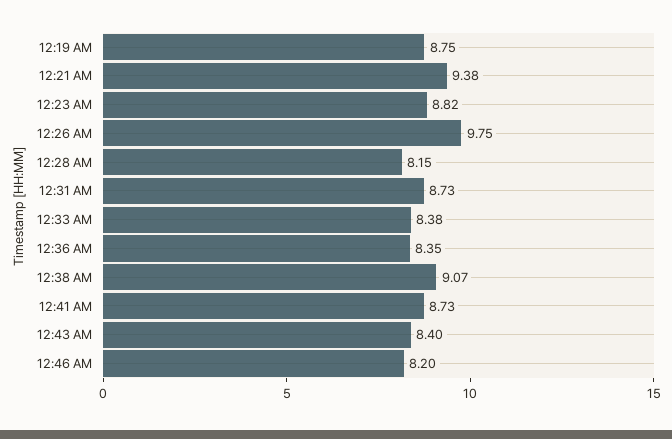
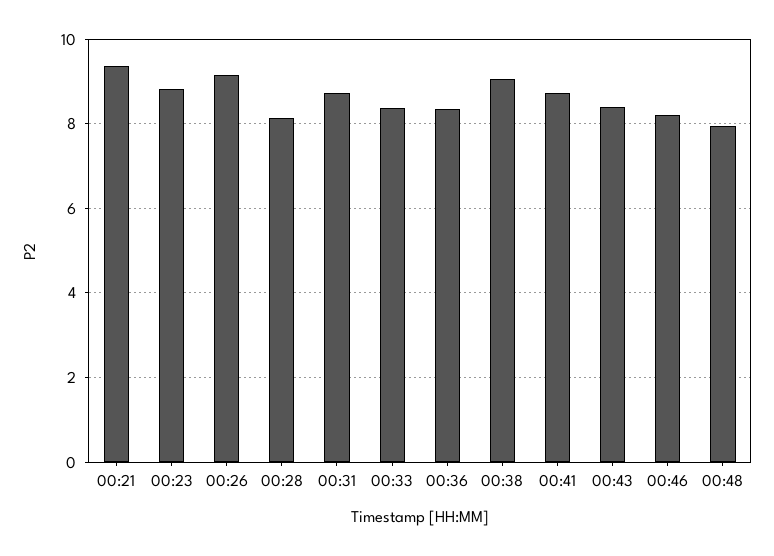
12:19 AM: 8.75 -> none
12:26 AM: 9.75 -> 9.2
00:48: none -> 8

